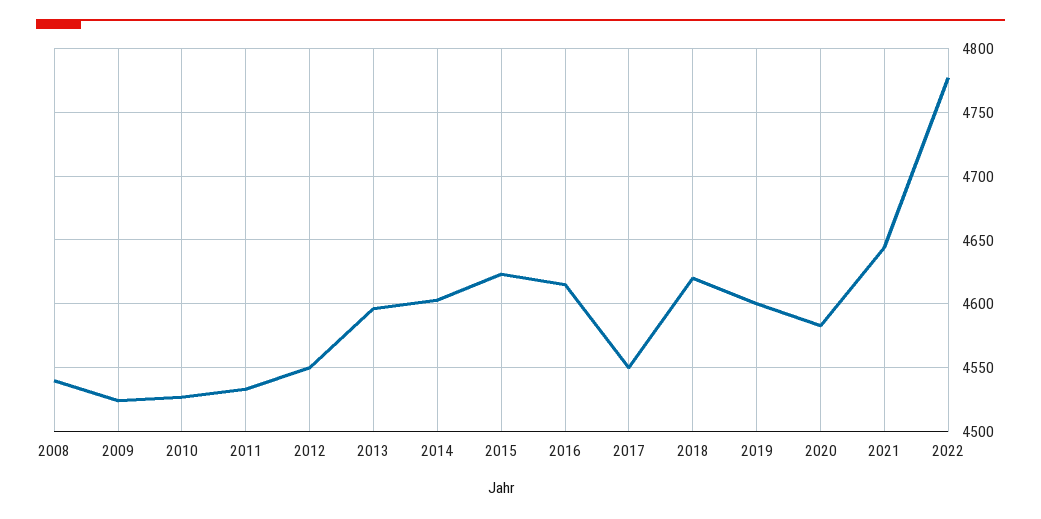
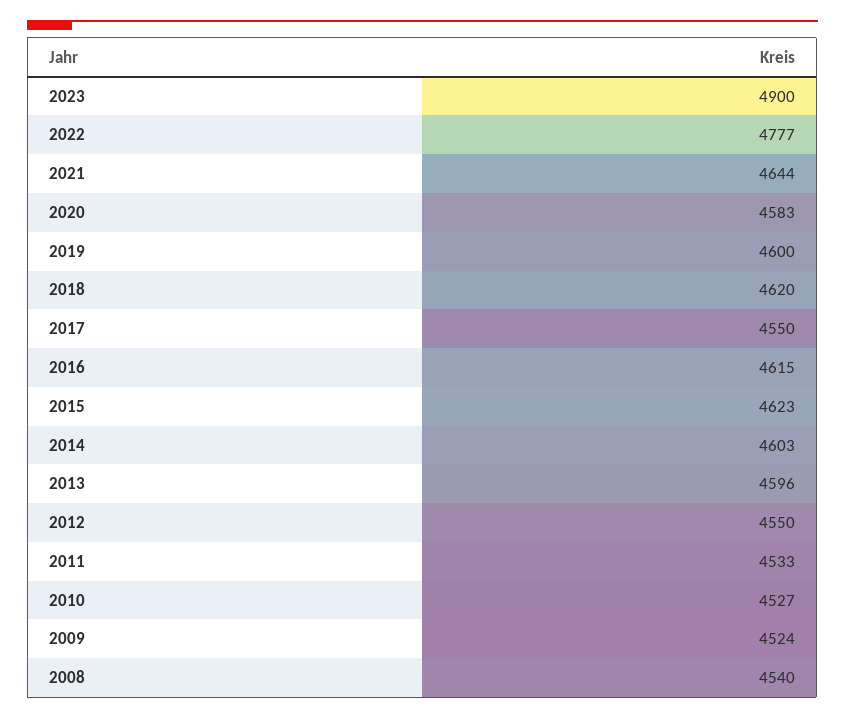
2023: none -> 4900

